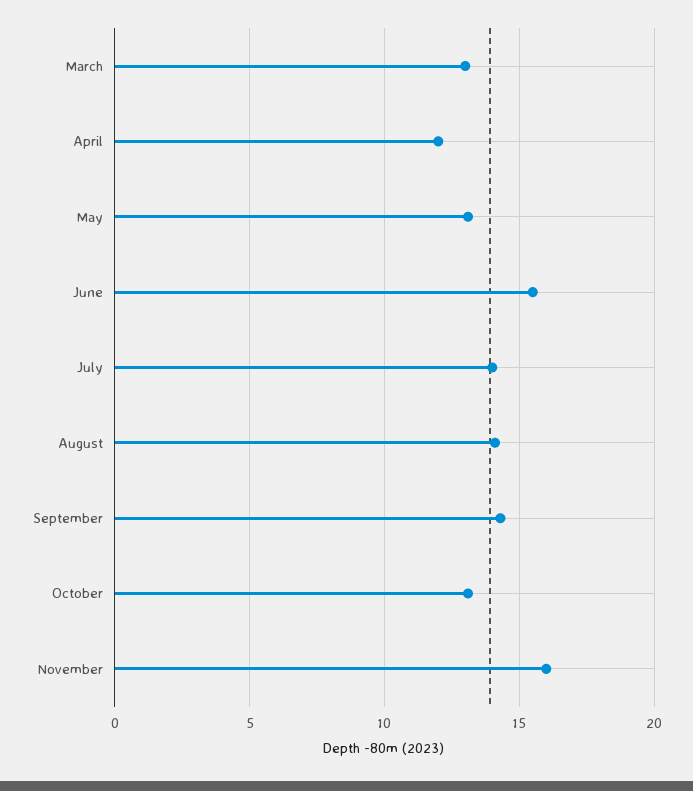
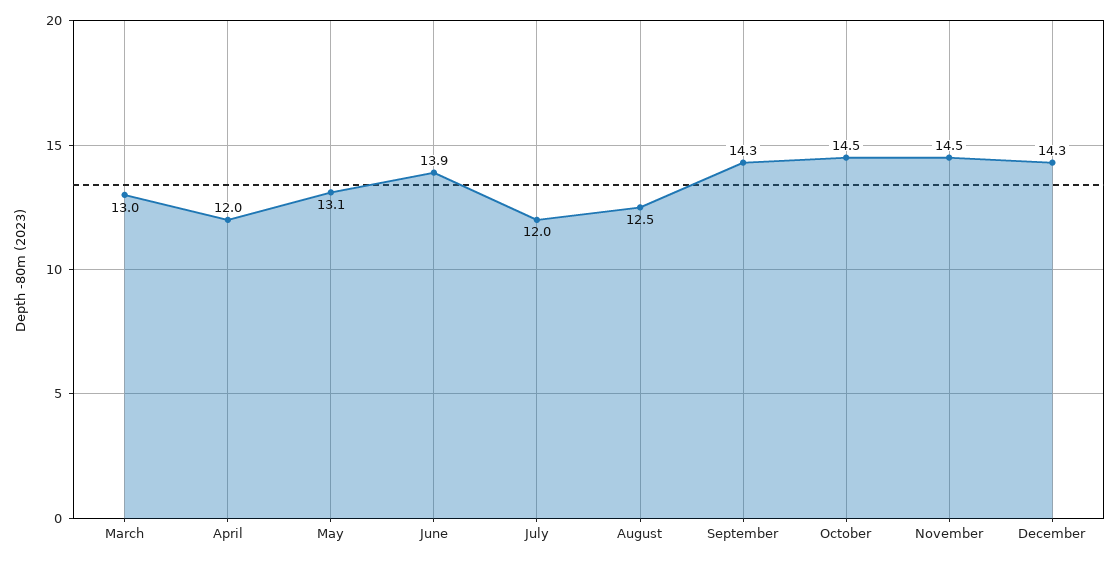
June: 15.5 -> 13.9
July: 14 -> 12
August: 14 -> 12.5
October: 13 -> 14.5
November: 16 -> 14.5
December: none -> 14.3

